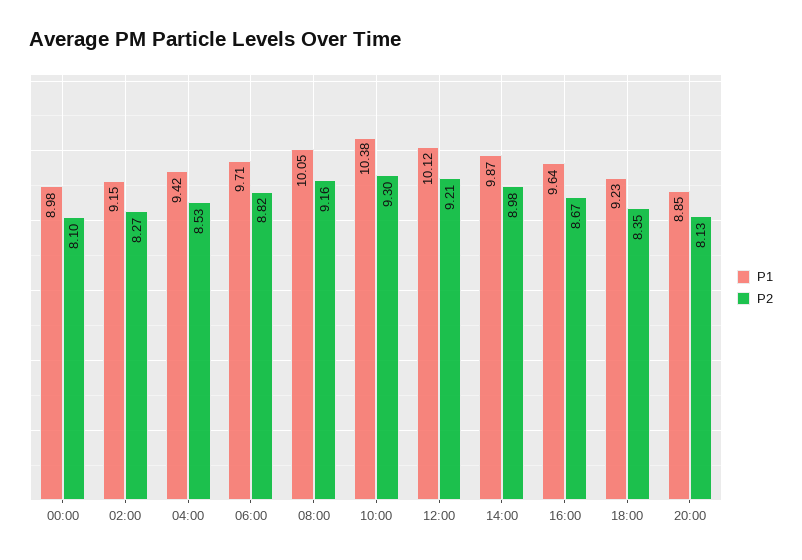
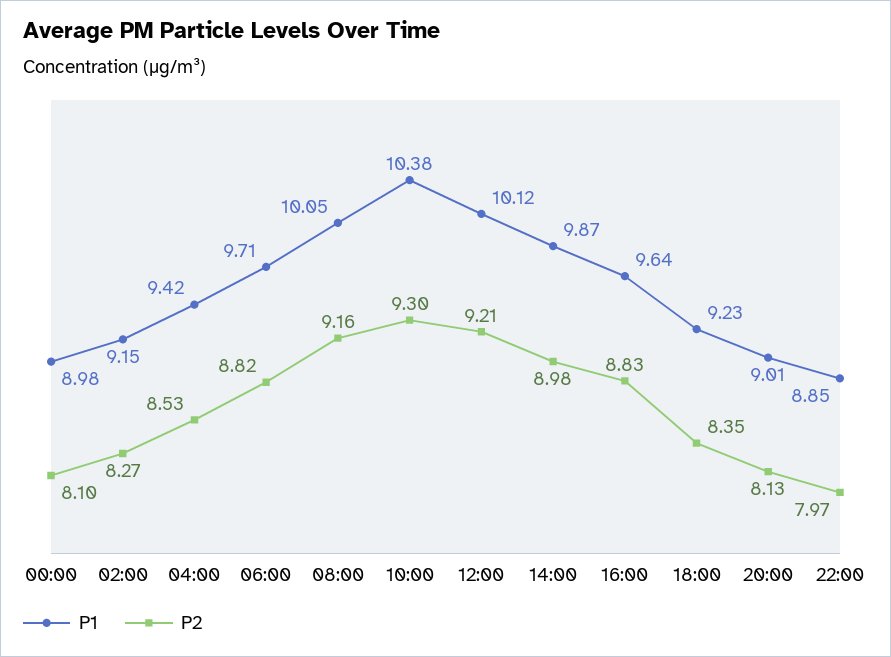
P2, 16:00: 8.67 -> 8.83
P1, 20:00: 8.85 -> 9.01
P1, 22:00: none -> 8.85
P2, 22:00: none -> 7.97

